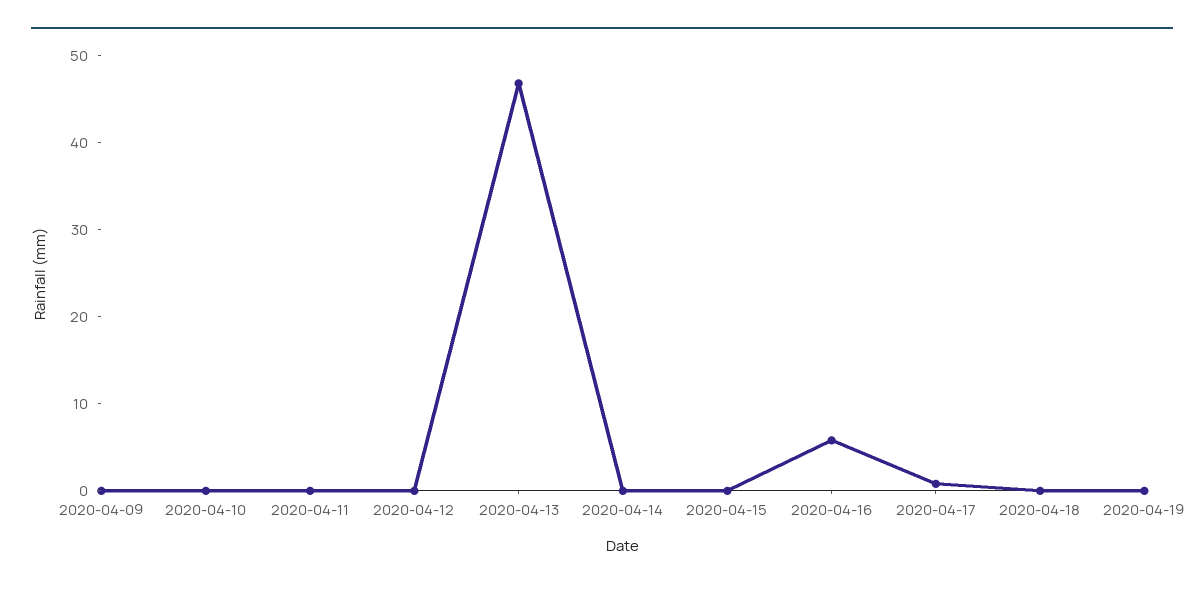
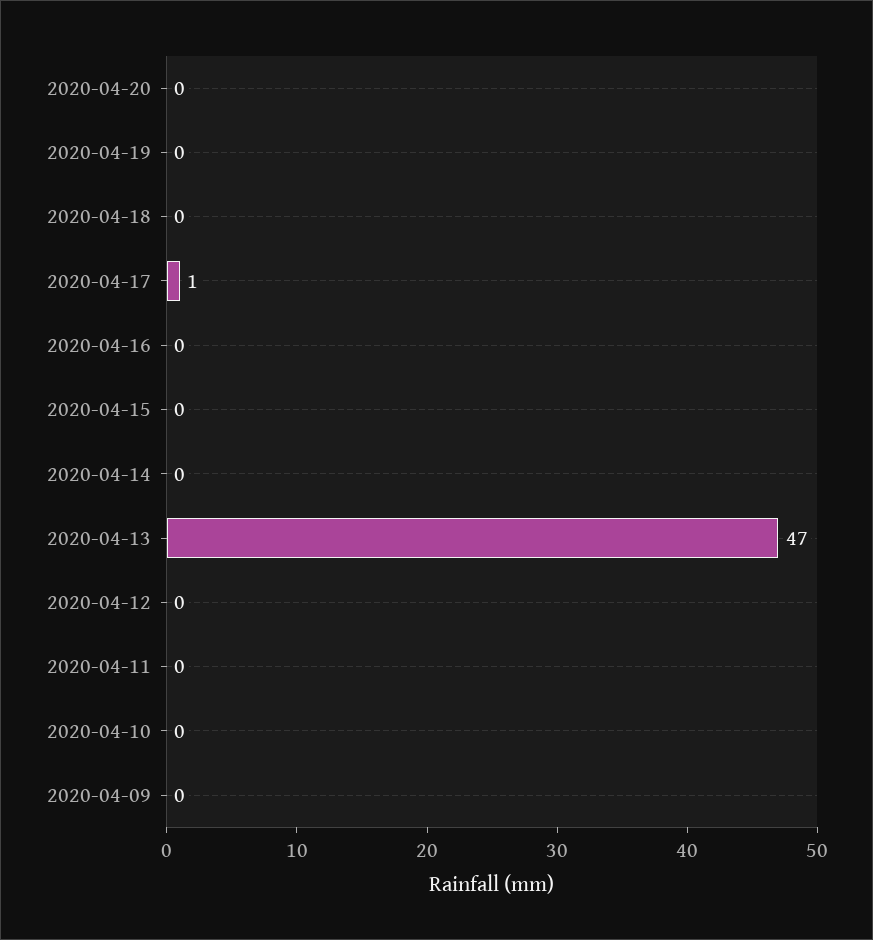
2020-04-16: 6 -> 0
2020-04-20: none -> 0

